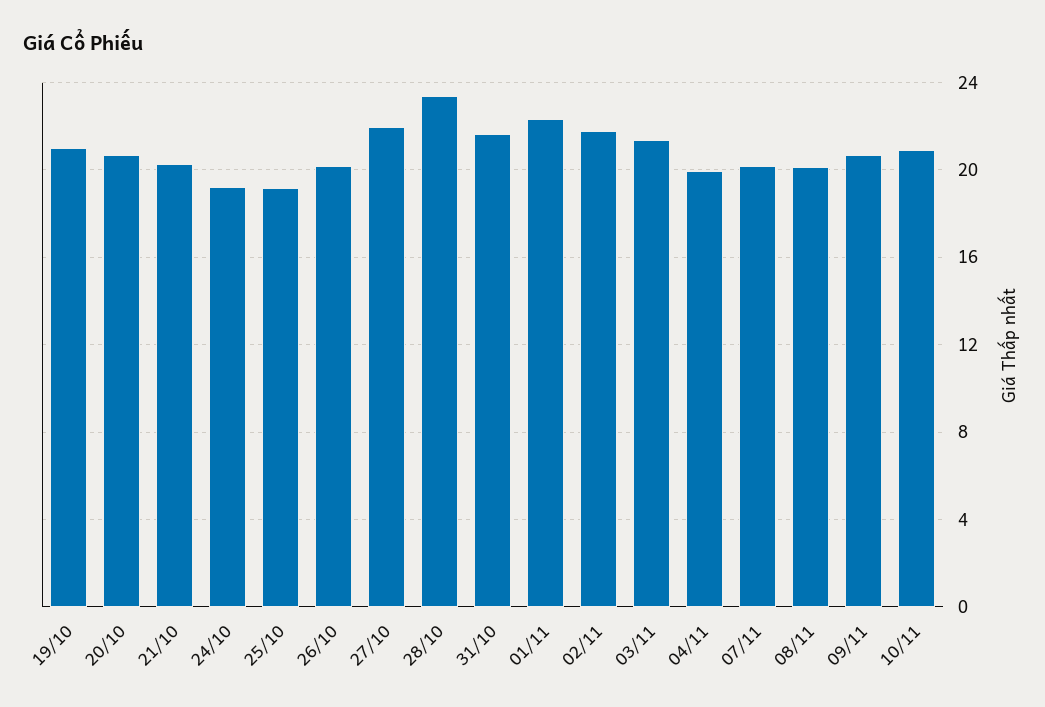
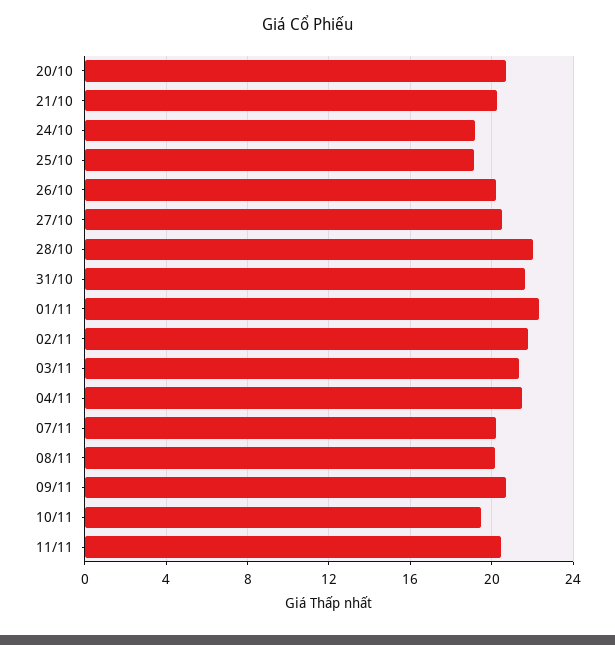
19/10: 21 -> none
27/10: 22 -> 20.5
28/10: 23.5 -> 22
04/11: 20 -> 21.5
10/11: 21 -> 19.5
11/11: none -> 20.5

